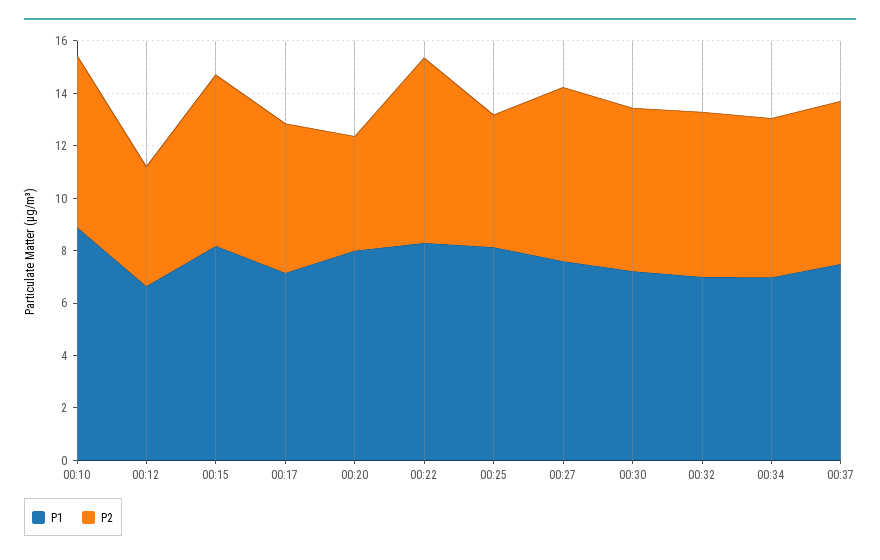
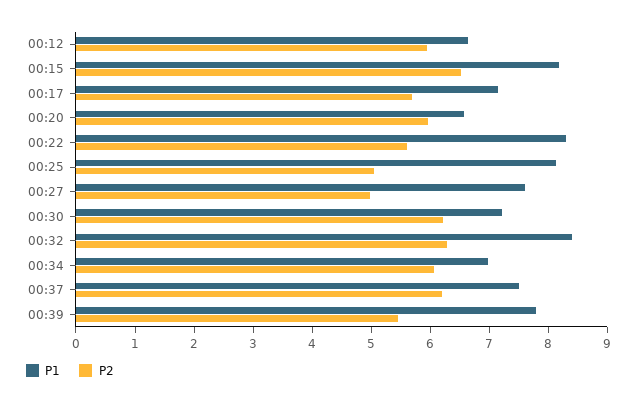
P1, 00:10: 9 -> none
P2, 00:10: 6.5 -> none
P2, 00:12: 4.5 -> 6
P1, 00:20: 8 -> 6.6
P2, 00:20: 4.5 -> 6
P2, 00:22: 7 -> 5.6
P2, 00:27: 6.5 -> 5
P1, 00:32: 7 -> 8.4
P1, 00:39: none -> 7.8
P2, 00:39: none -> 5.4

